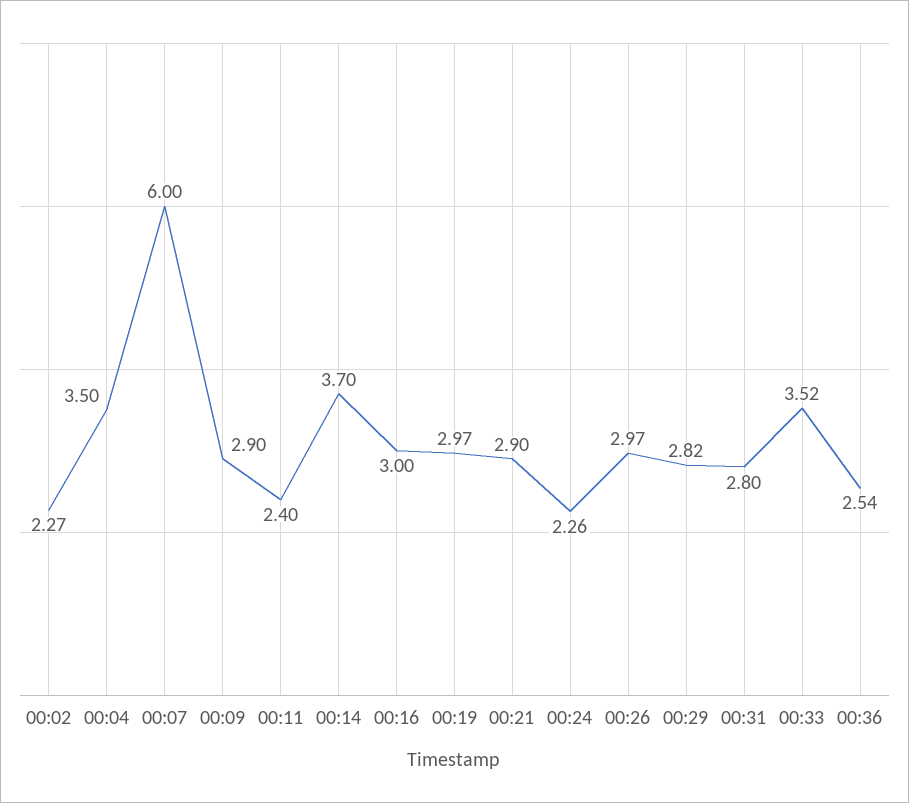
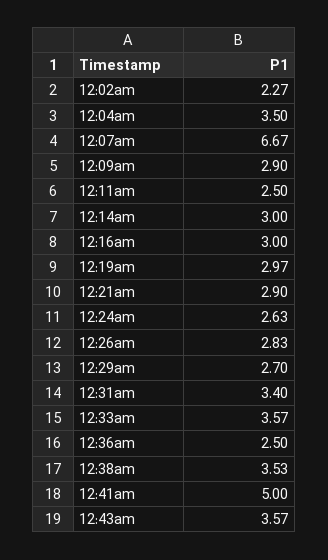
00:07: 6 -> 6.67
00:11: 2.4 -> 2.5
00:14: 3.7 -> 3
00:24: 2.26 -> 2.63
00:26: 2.97 -> 2.83
00:29: 2.82 -> 2.7
00:31: 2.8 -> 3.4
00:33: 3.52 -> 3.57
00:36: 2.54 -> 2.5
12:38am: none -> 3.53
12:41am: none -> 5
12:43am: none -> 3.57

